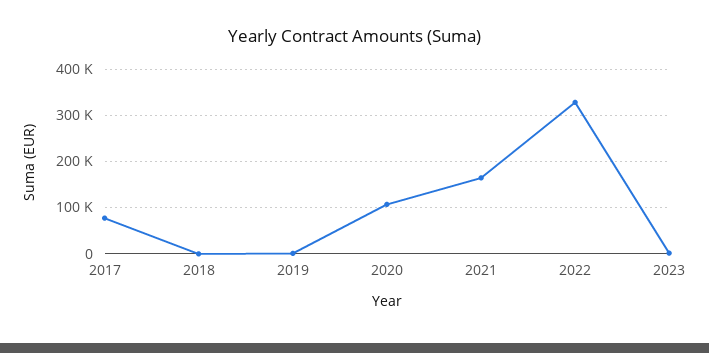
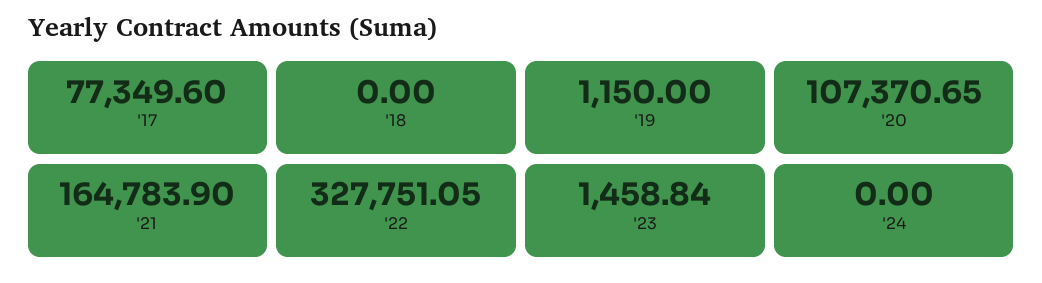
'24: none -> 0

